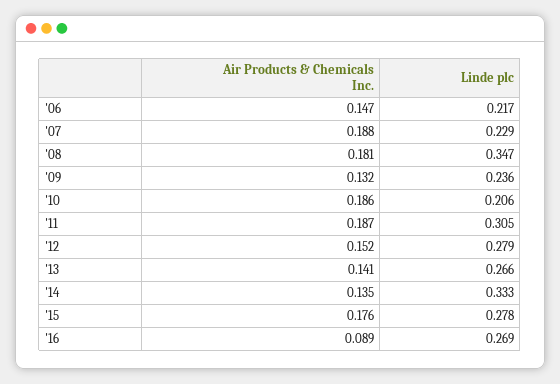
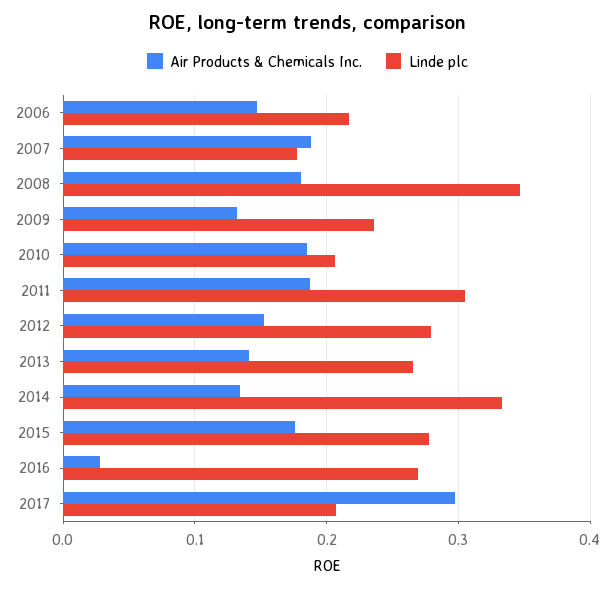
Linde plc, '07: 0.229 -> 0.18
Air Products & Chemicals Inc., '16: 0.089 -> 0.03
Air Products & Chemicals Inc., 2017: none -> 0.3
Linde plc, 2017: none -> 0.21

